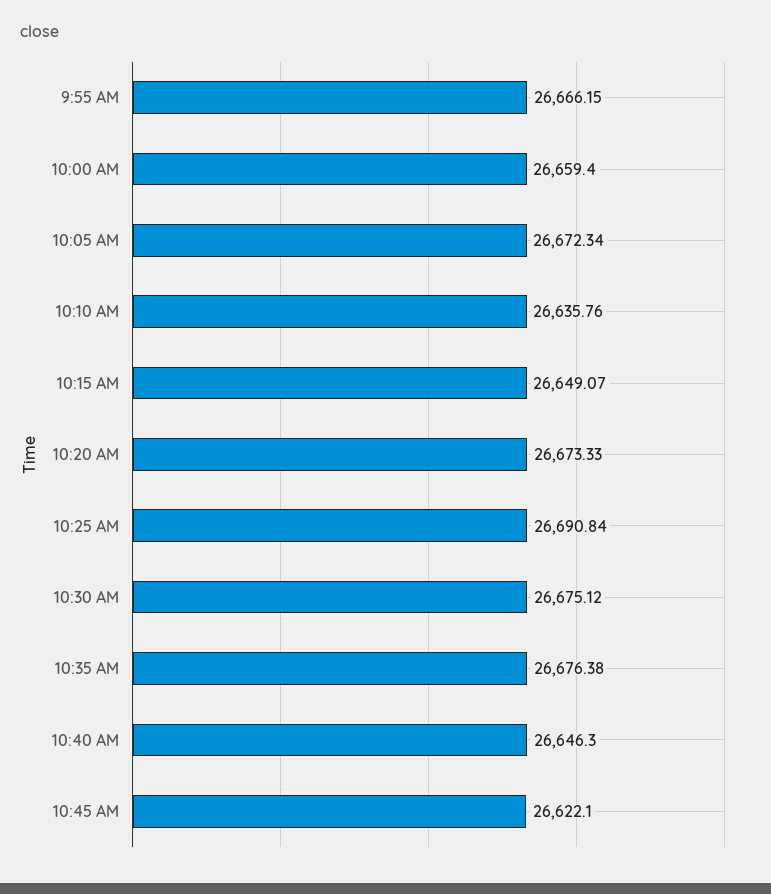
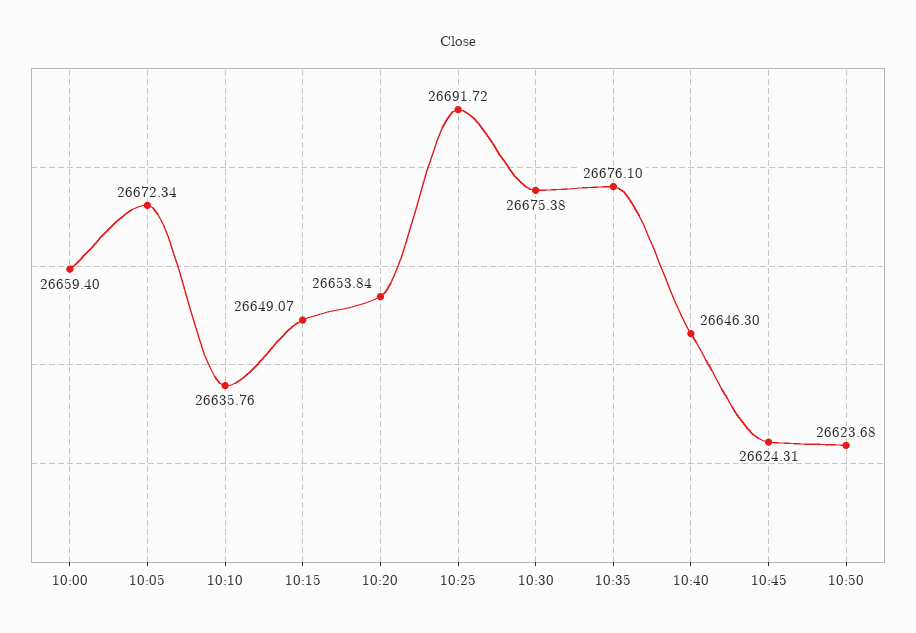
9:55 AM: 26666.15 -> none
10:20 AM: 26673.33 -> 26653.84
10:25 AM: 26690.84 -> 26691.72
10:30 AM: 26675.12 -> 26675.38
10:35 AM: 26676.38 -> 26676.1
10:45 AM: 26622.1 -> 26624.31
10:50: none -> 26623.68

